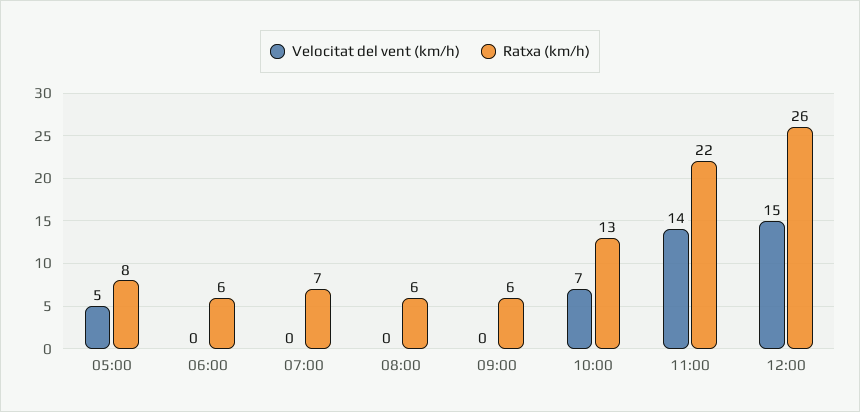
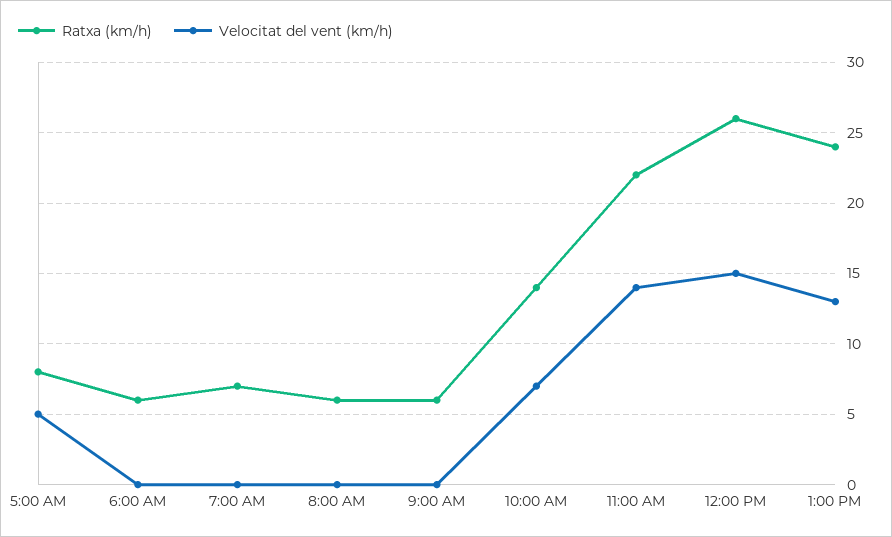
Ratxa (km/h), 10:00: 13 -> 14
Ratxa (km/h), 1:00 PM: none -> 24
Velocitat del vent (km/h), 1:00 PM: none -> 13

